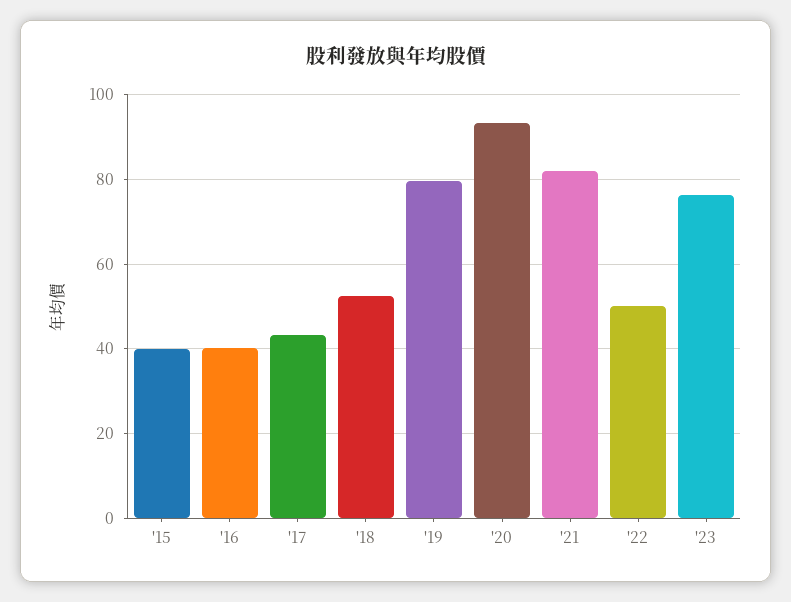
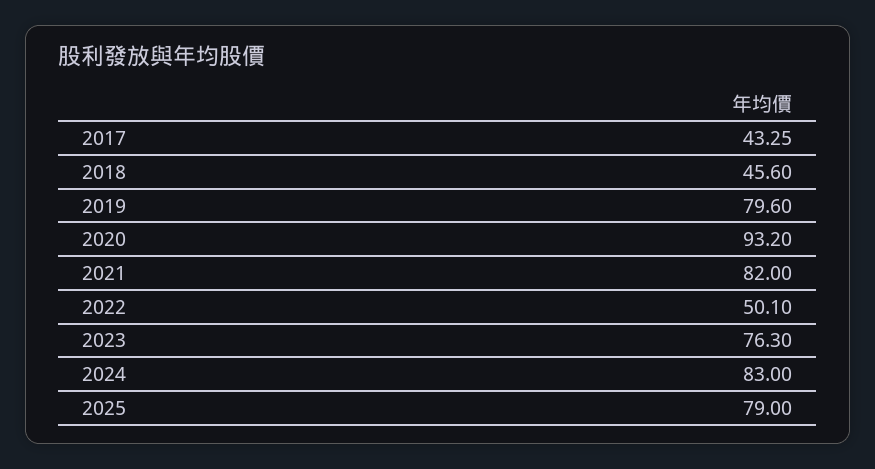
'15: 40 -> none
'16: 40 -> none
'18: 52 -> 45.6
2024: none -> 83
2025: none -> 79

